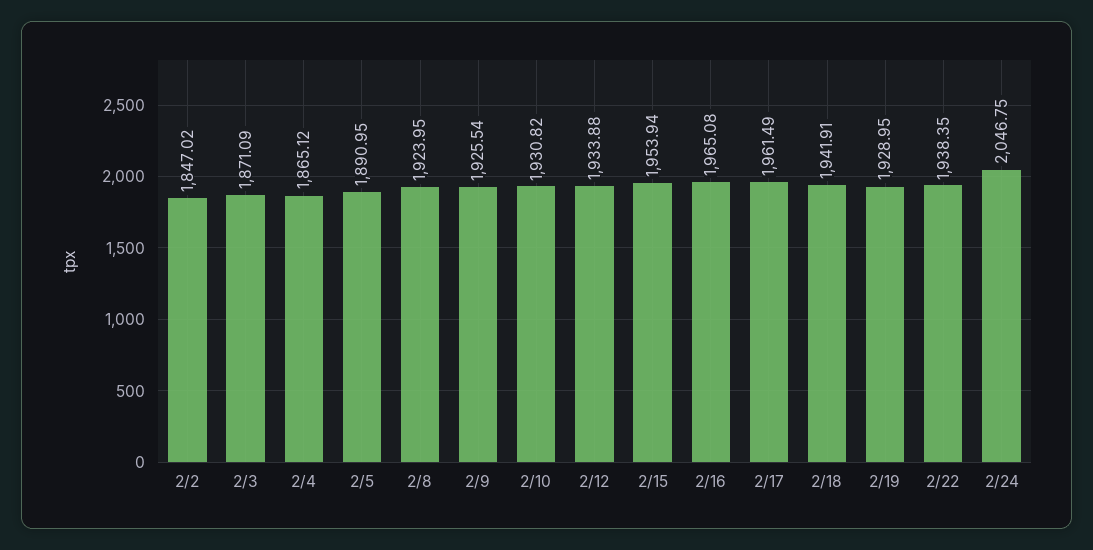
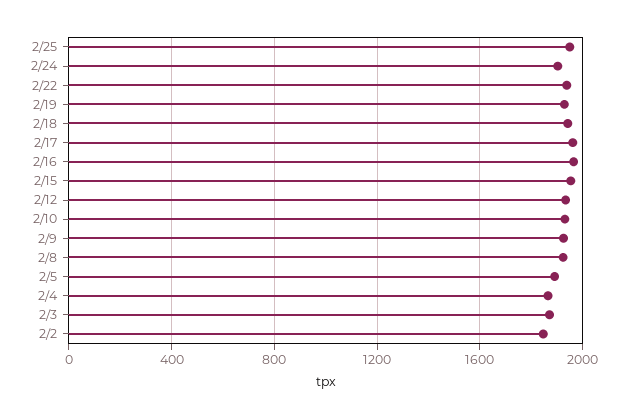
2/24: 2046.75 -> 1900
2/25: none -> 1950

